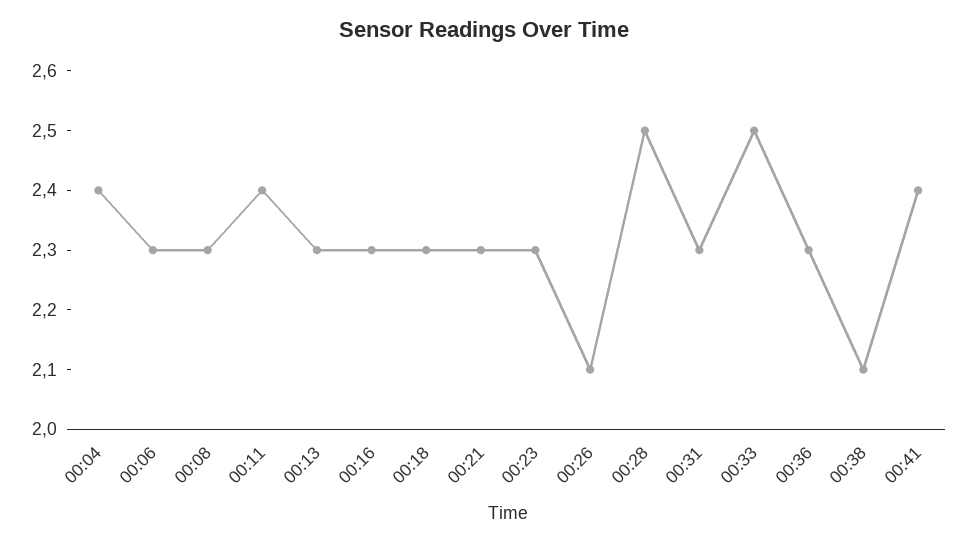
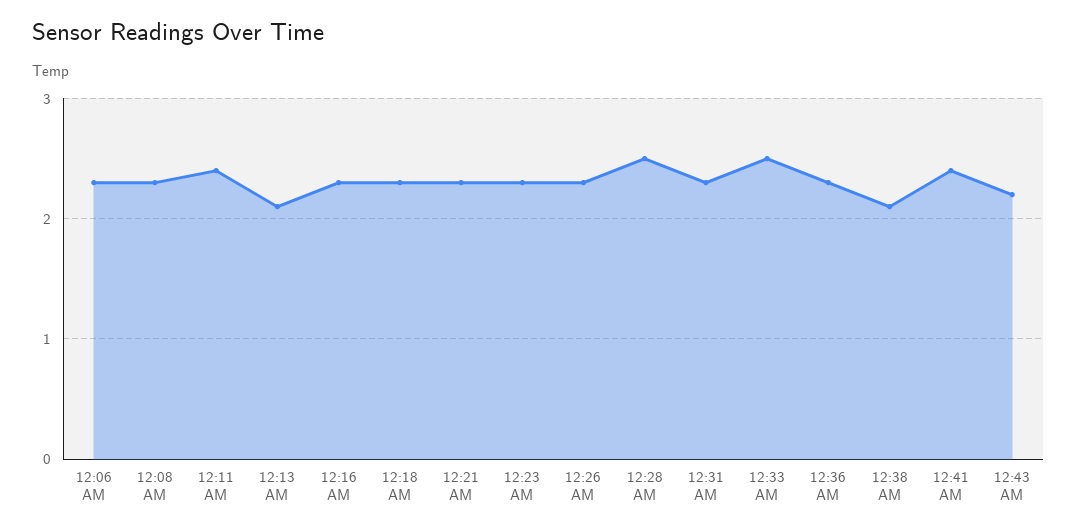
00:04: 2.4 -> none
00:13: 2.3 -> 2.1
00:26: 2.1 -> 2.3
12:43 AM: none -> 2.2

